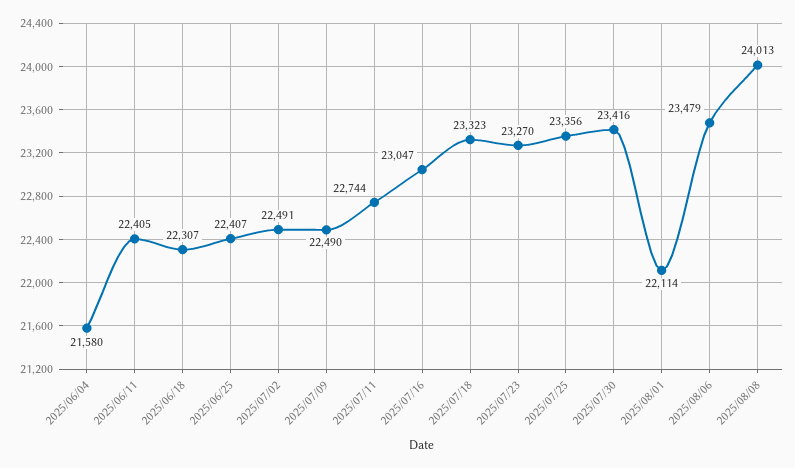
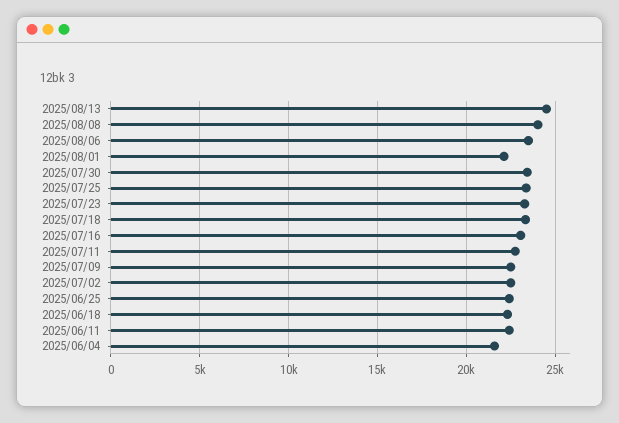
2025/08/13: none -> 24500

